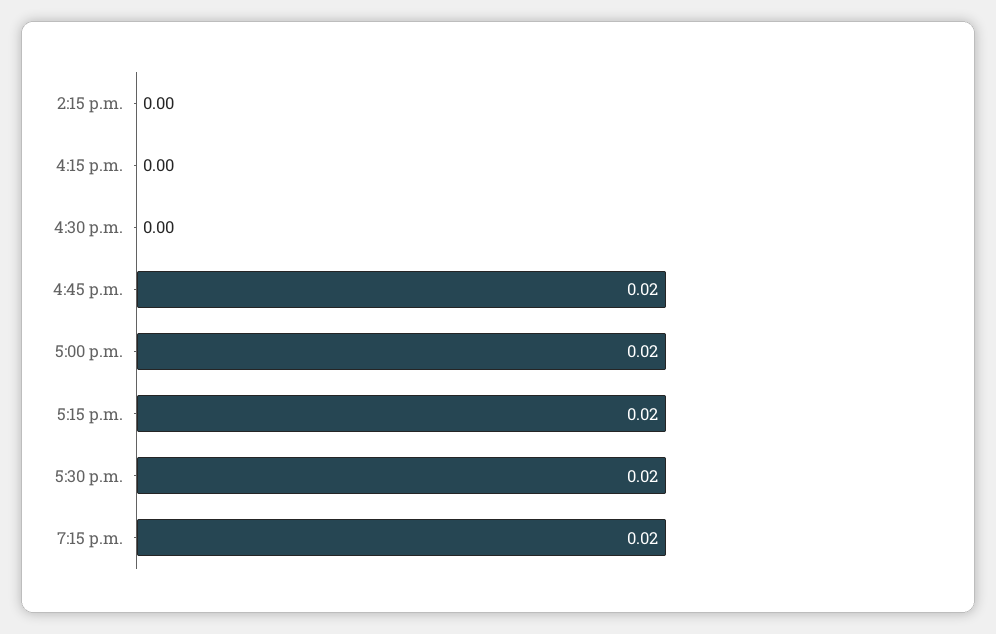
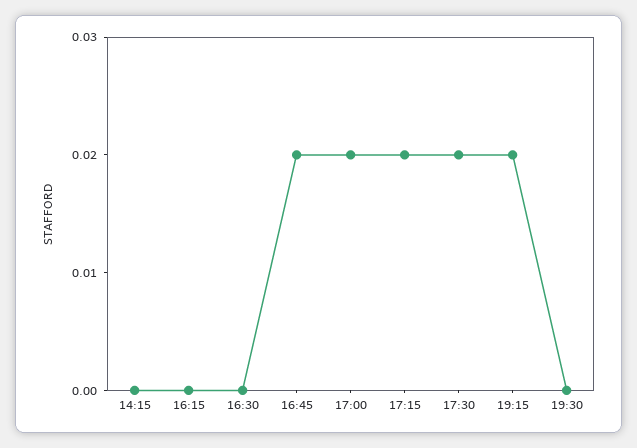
19:30: none -> 0

